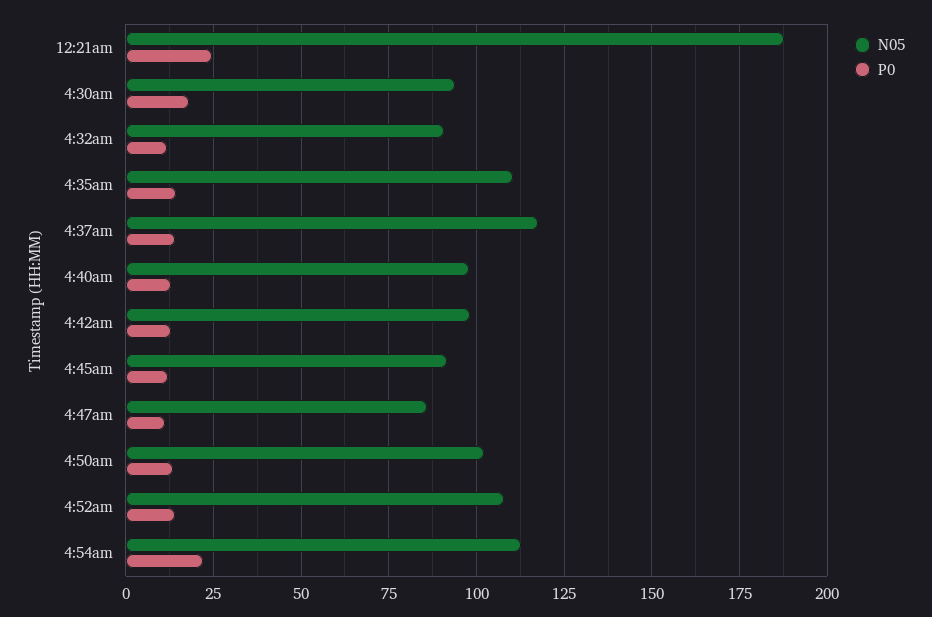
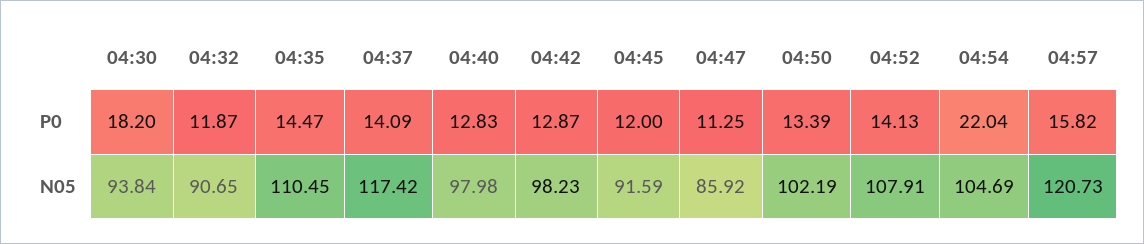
N05, 12:21am: 187.5 -> none
P0, 12:21am: 25 -> none
N05, 4:54am: 112.5 -> 104.69
P0, 04:57: none -> 15.82
N05, 04:57: none -> 120.73

